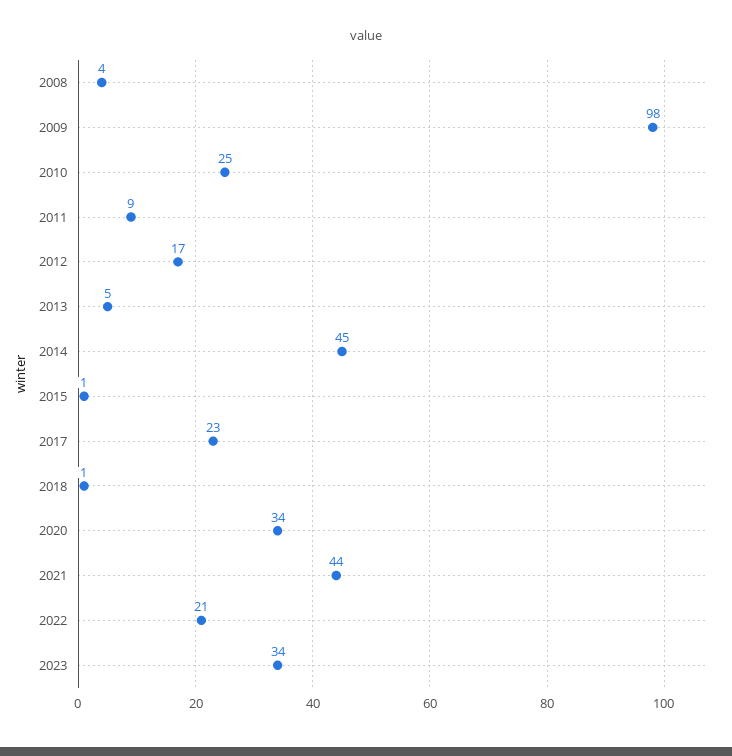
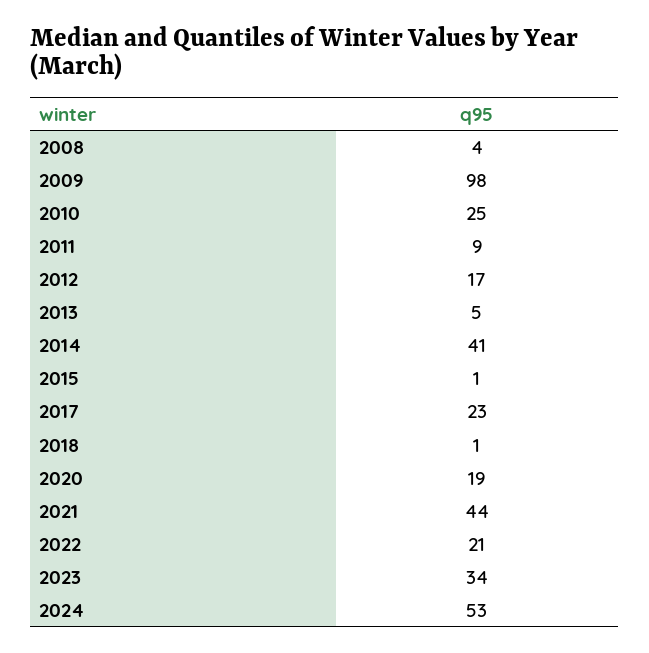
2014: 45 -> 41
2020: 34 -> 19
2024: none -> 53

